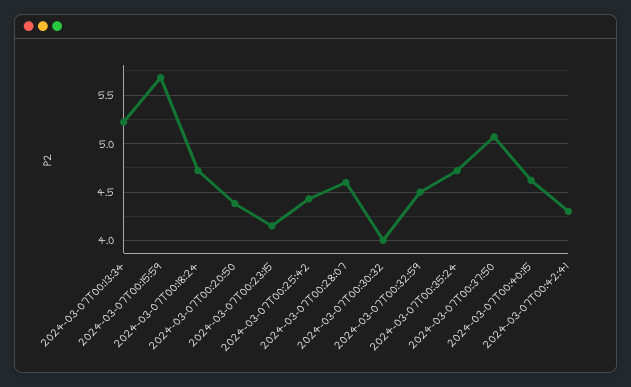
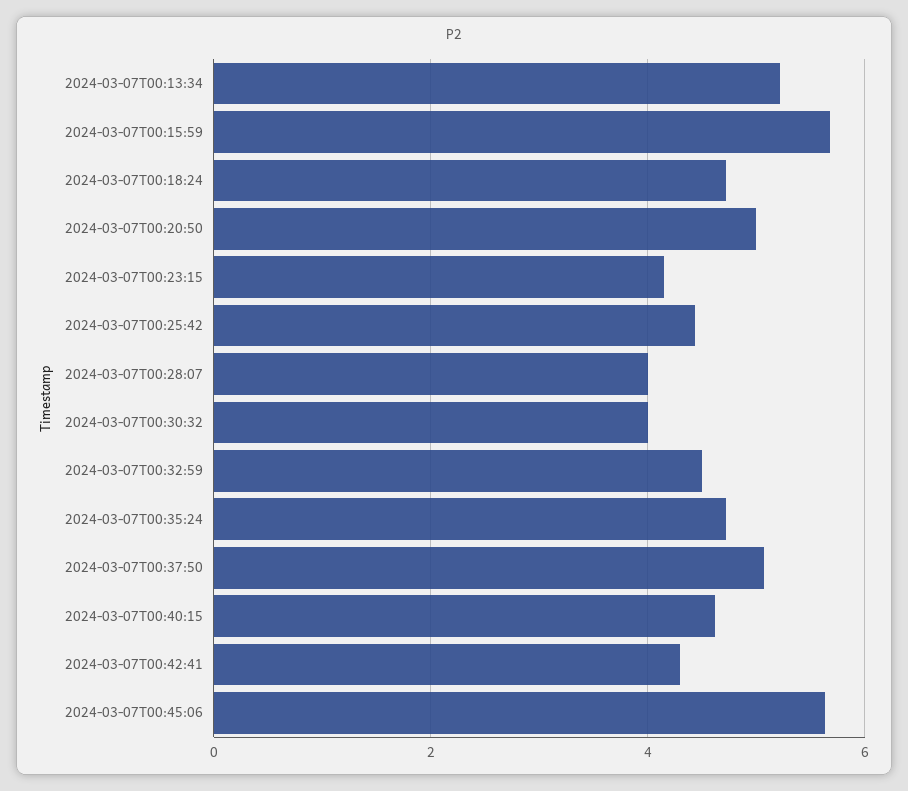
2024-03-07T00:20:50: 4.4 -> 5
2024-03-07T00:28:07: 4.6 -> 4
2024-03-07T00:45:06: none -> 5.6

